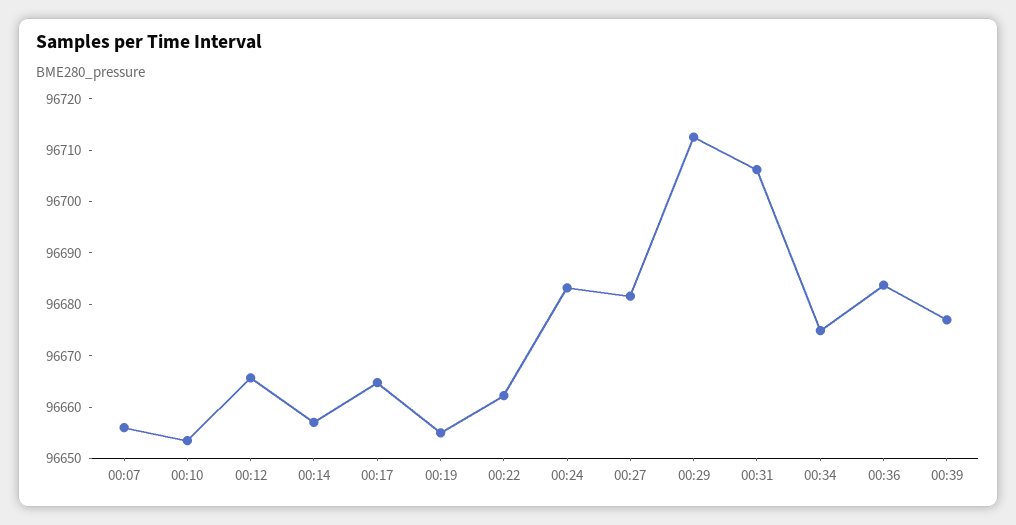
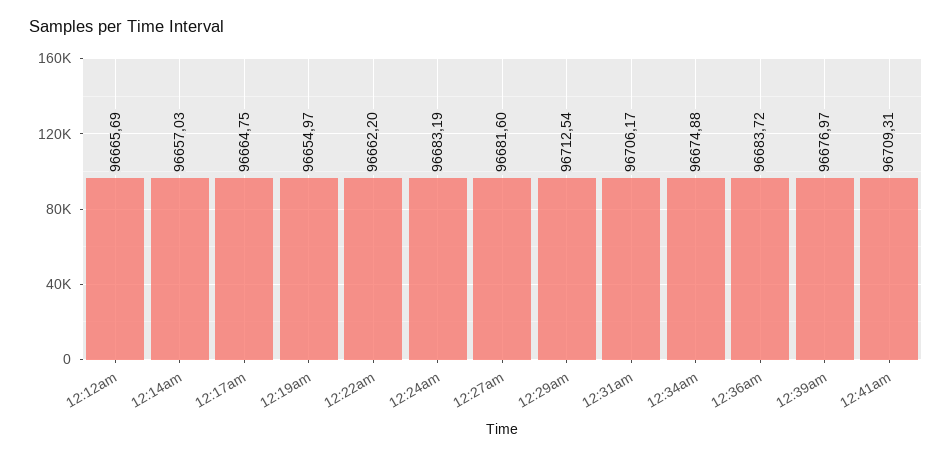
00:07: 96656 -> none
00:10: 96654 -> none
12:41am: none -> 96709.31

